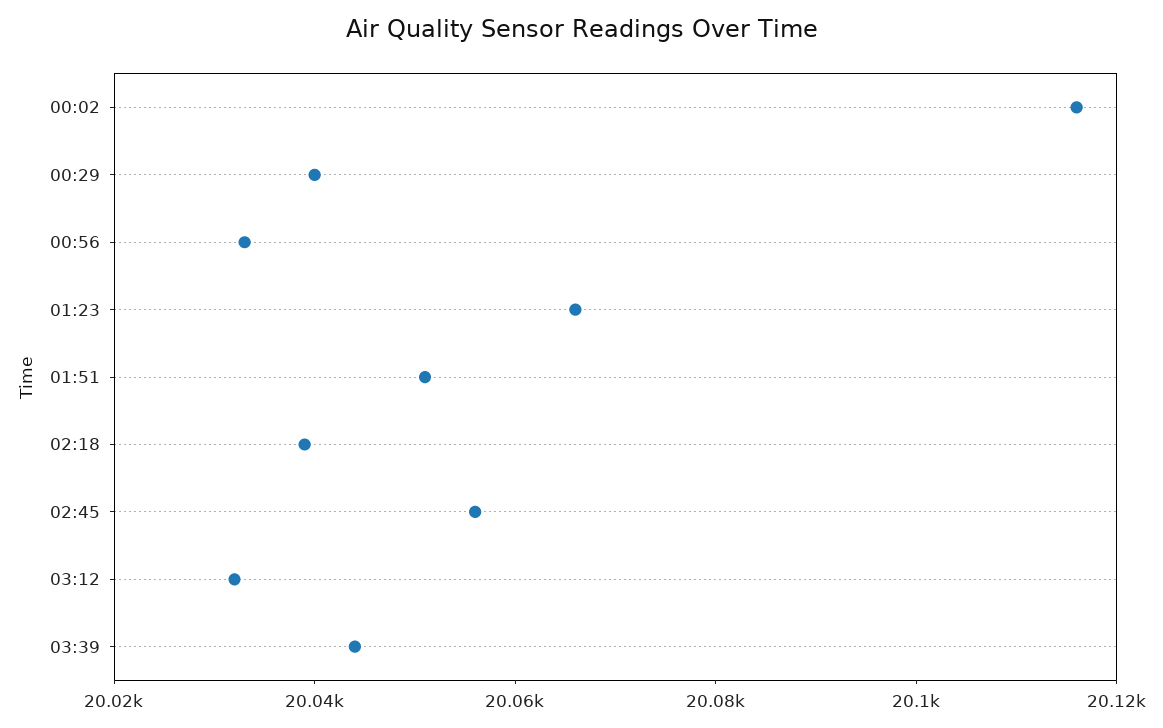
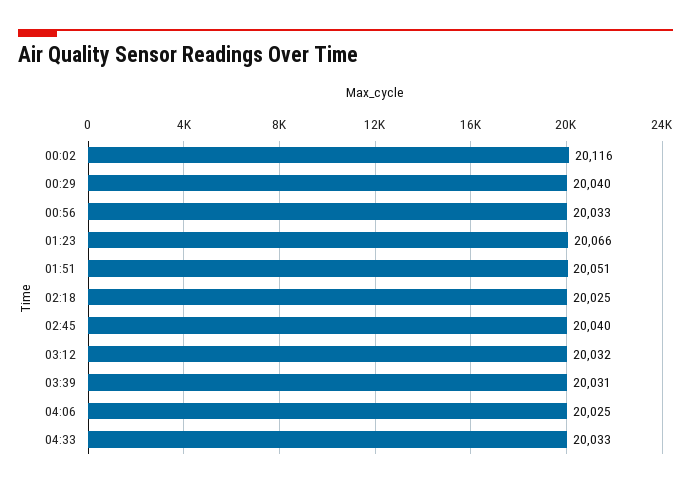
02:18: 20040 -> 20025
02:45: 20055 -> 20040
03:39: 20045 -> 20031
04:06: none -> 20025
04:33: none -> 20033

